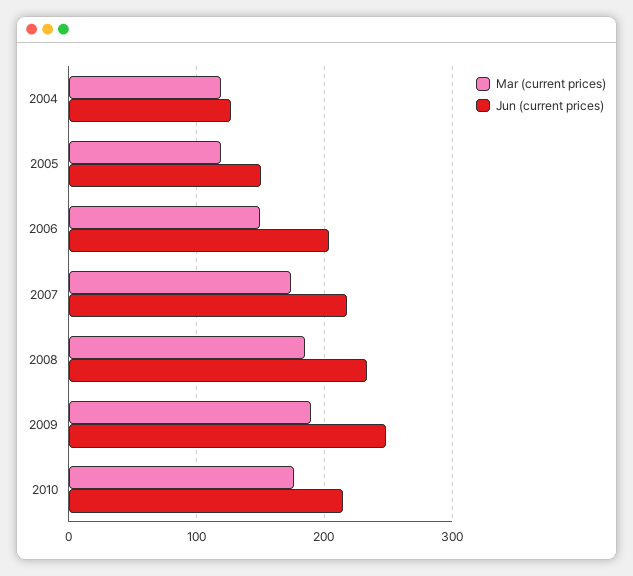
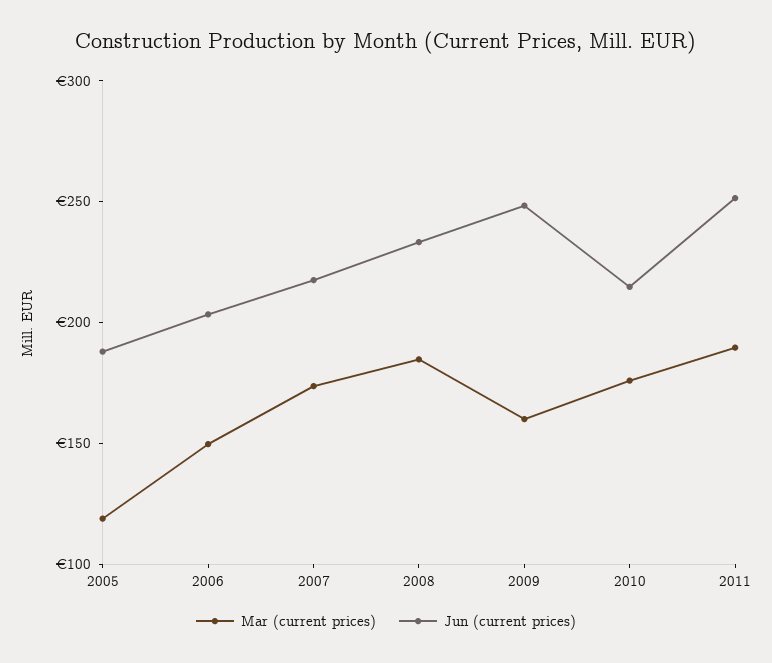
Mar (current prices), 2004: 120 -> none
Jun (current prices), 2004: 130 -> none
Jun (current prices), 2005: 150 -> 190
Mar (current prices), 2009: 190 -> 160
Mar (current prices), 2011: none -> 190
Jun (current prices), 2011: none -> 250

